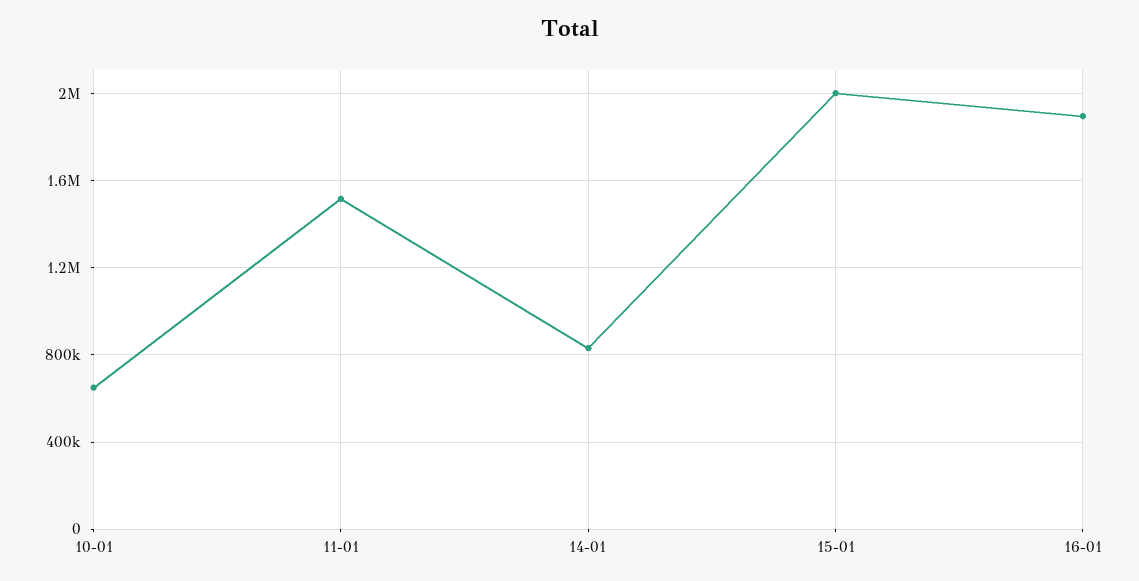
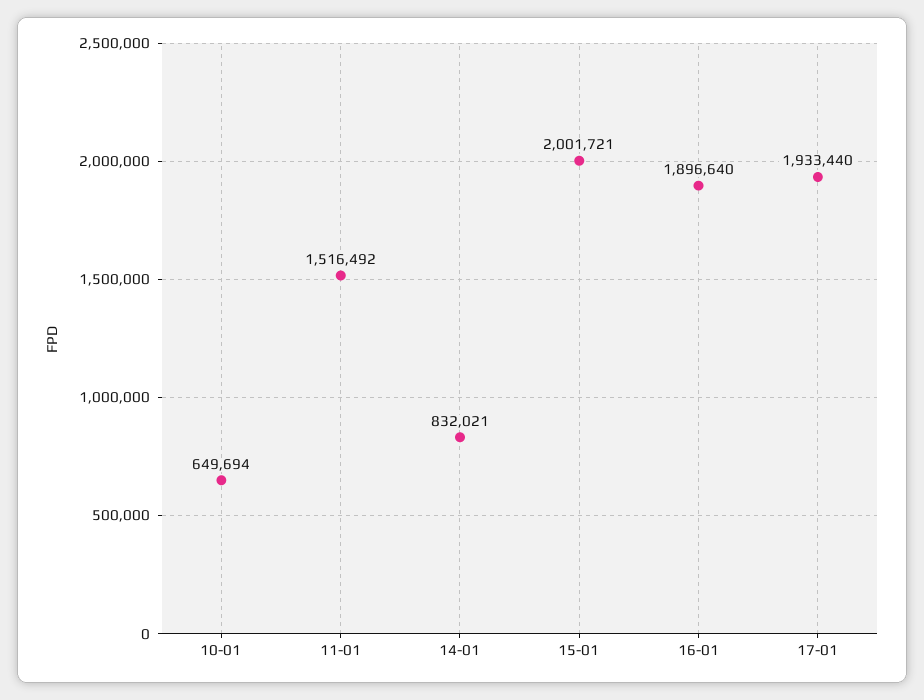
17-01: none -> 1933440

